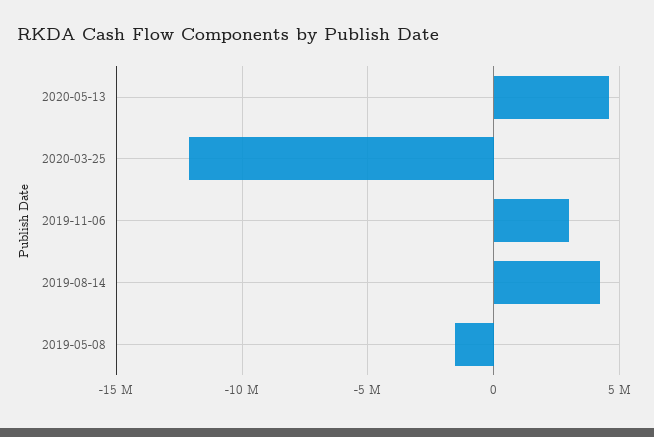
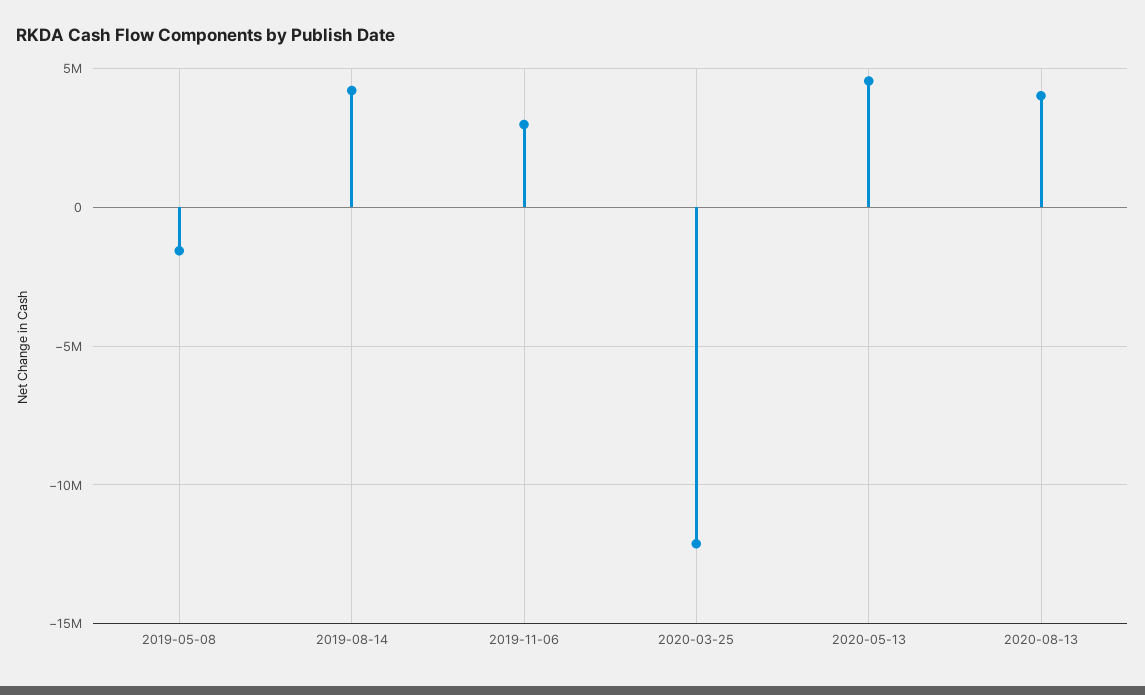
2020-08-13: none -> 4000000

